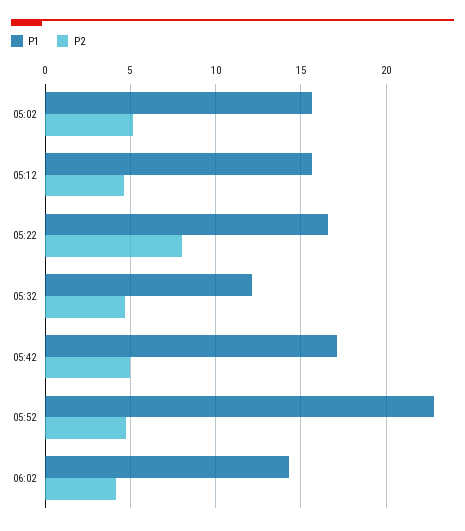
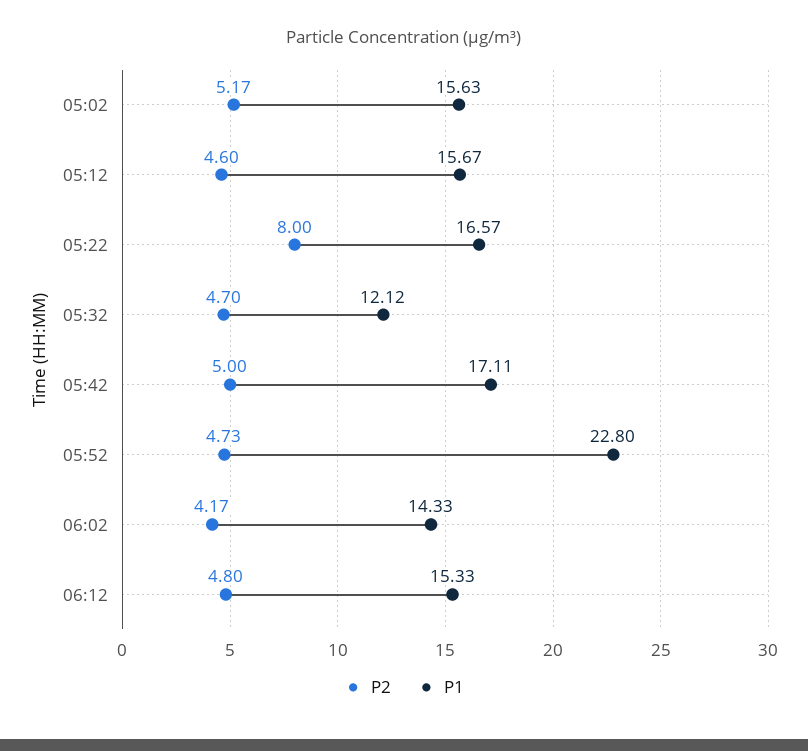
P2, 06:12: none -> 4.8
P1, 06:12: none -> 15.33

